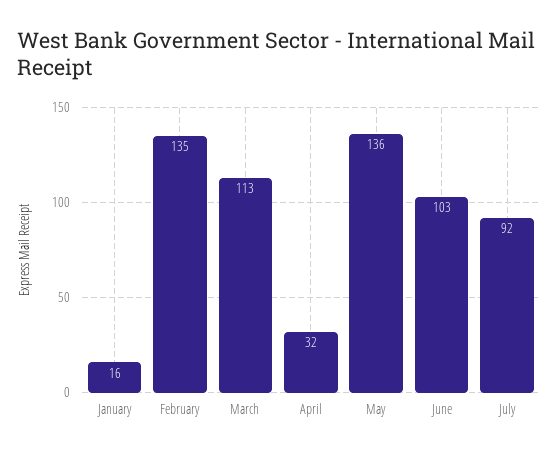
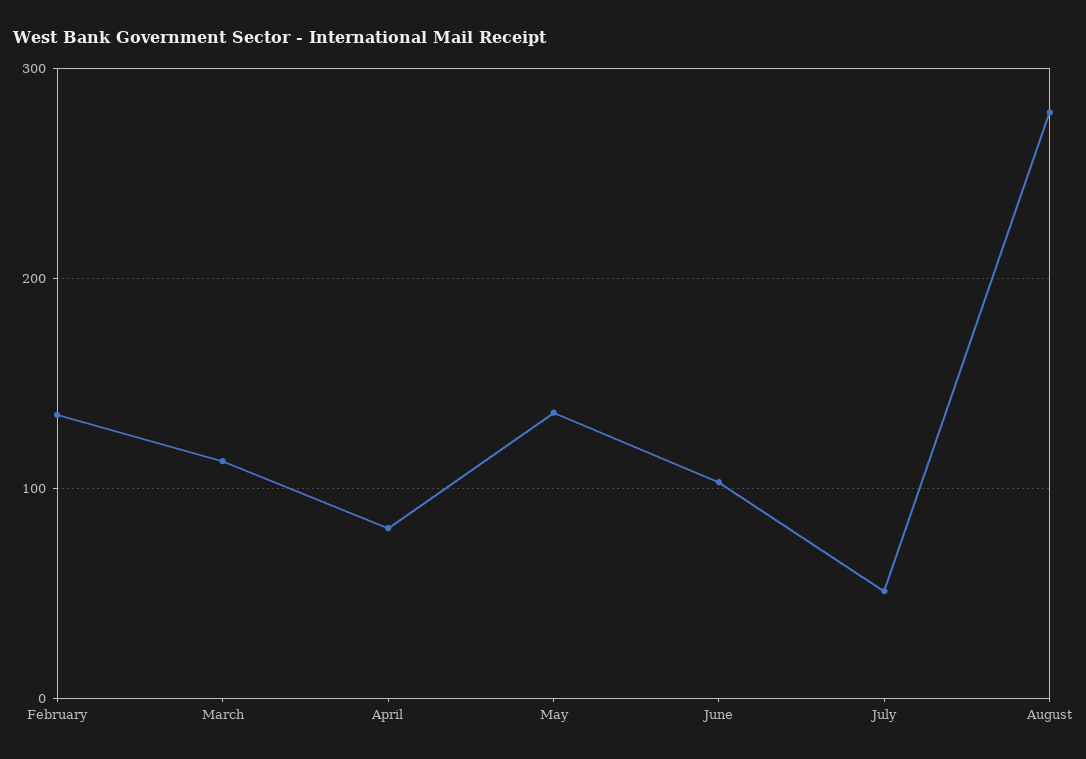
January: 16 -> none
April: 32 -> 80
July: 92 -> 50
August: none -> 280

